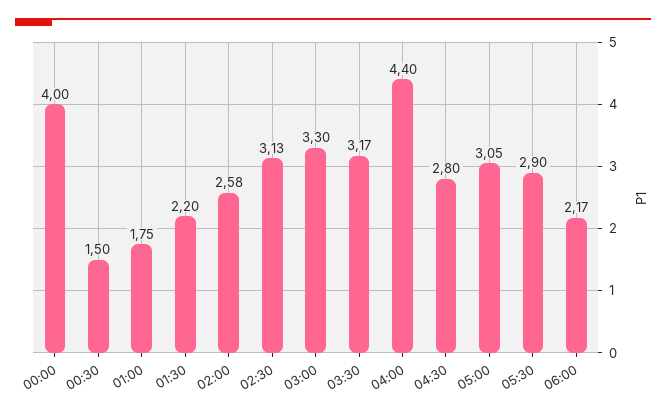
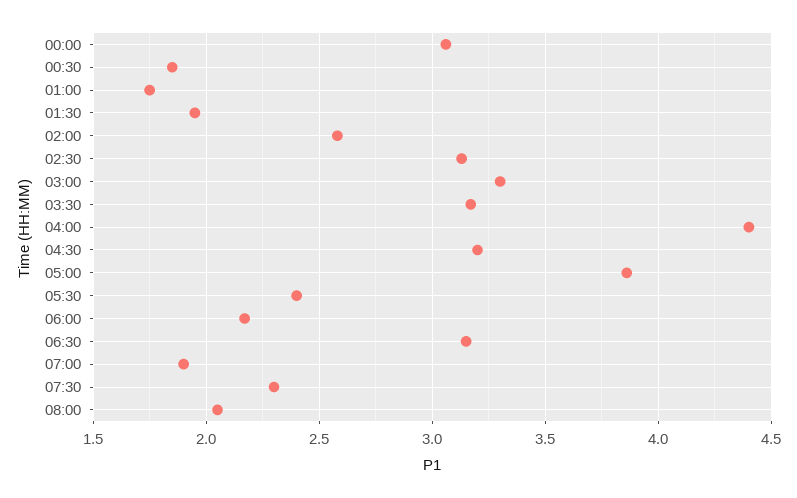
00:00: 4 -> 3.05
00:30: 1.5 -> 1.85
01:30: 2.2 -> 1.95
04:30: 2.8 -> 3.2
05:00: 3.05 -> 3.85
05:30: 2.9 -> 2.4
06:30: none -> 3.15
07:00: none -> 1.9
07:30: none -> 2.3
08:00: none -> 2.05

